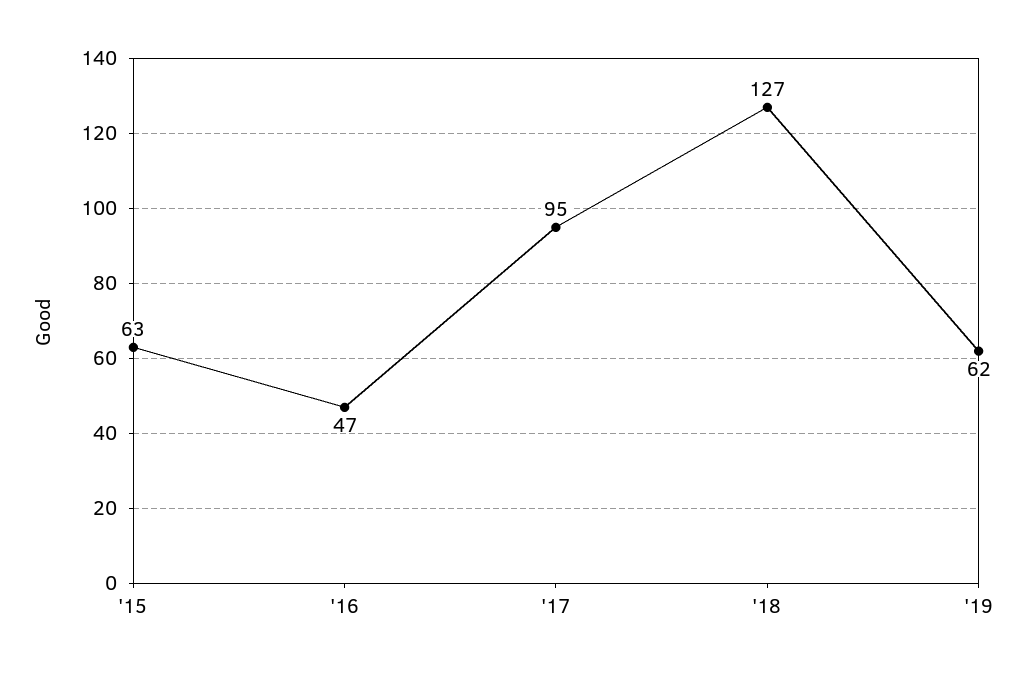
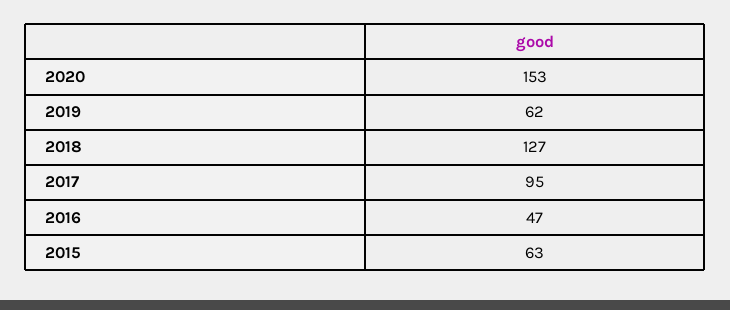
2020: none -> 153

